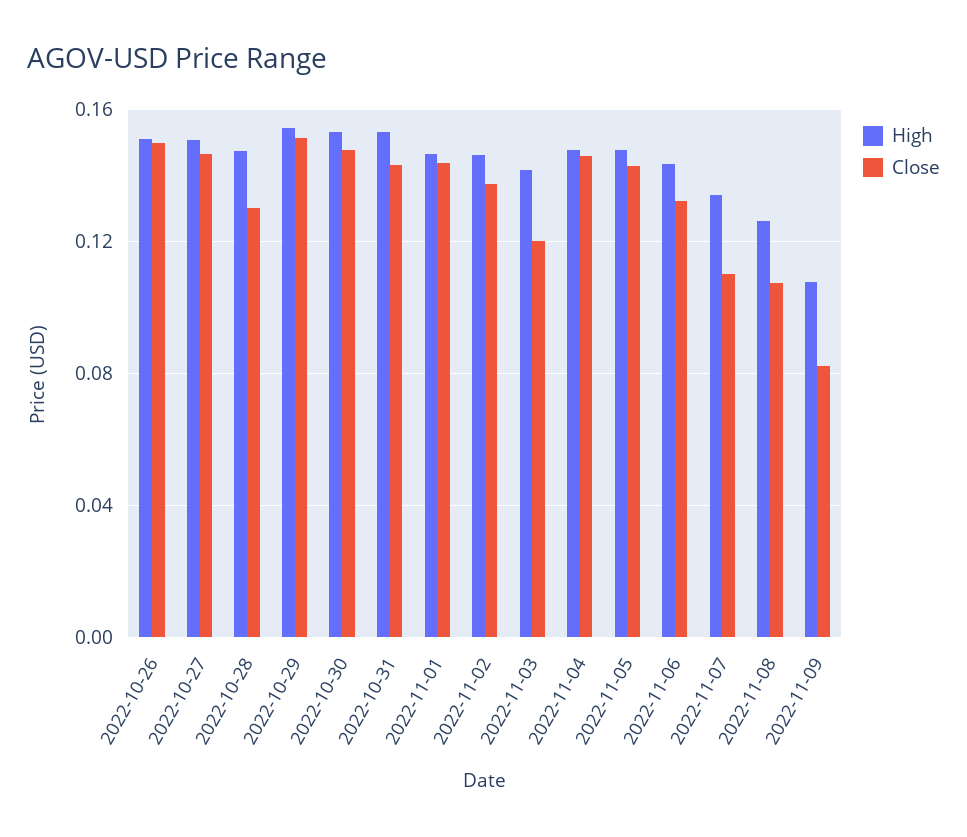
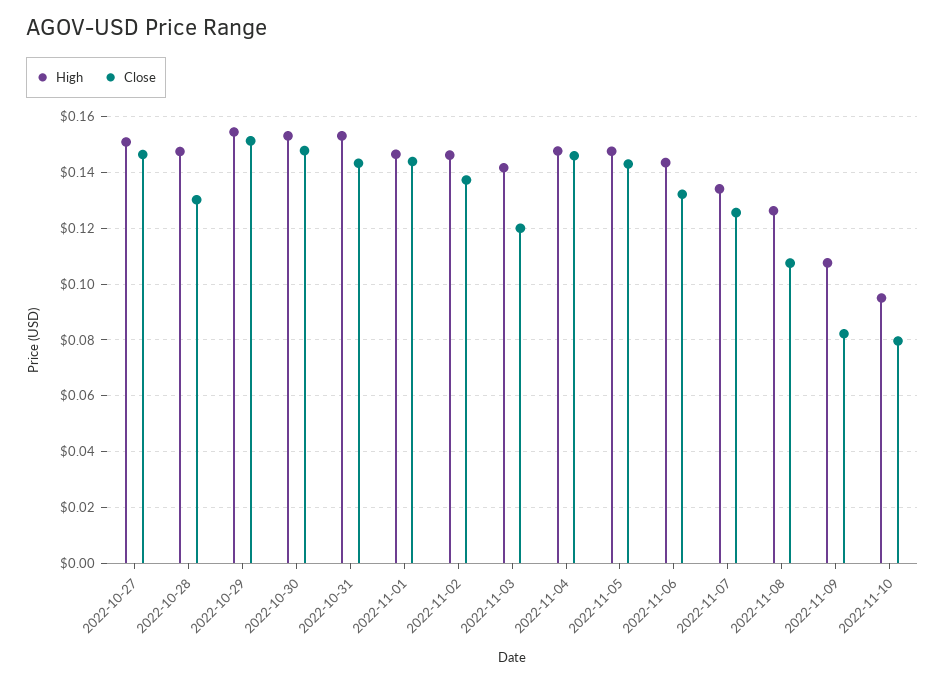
High, 2022-10-26: 0.15 -> none
Close, 2022-10-26: 0.15 -> none
Close, 2022-11-07: 0.11 -> 0.125
High, 2022-11-10: none -> 0.095
Close, 2022-11-10: none -> 0.08

